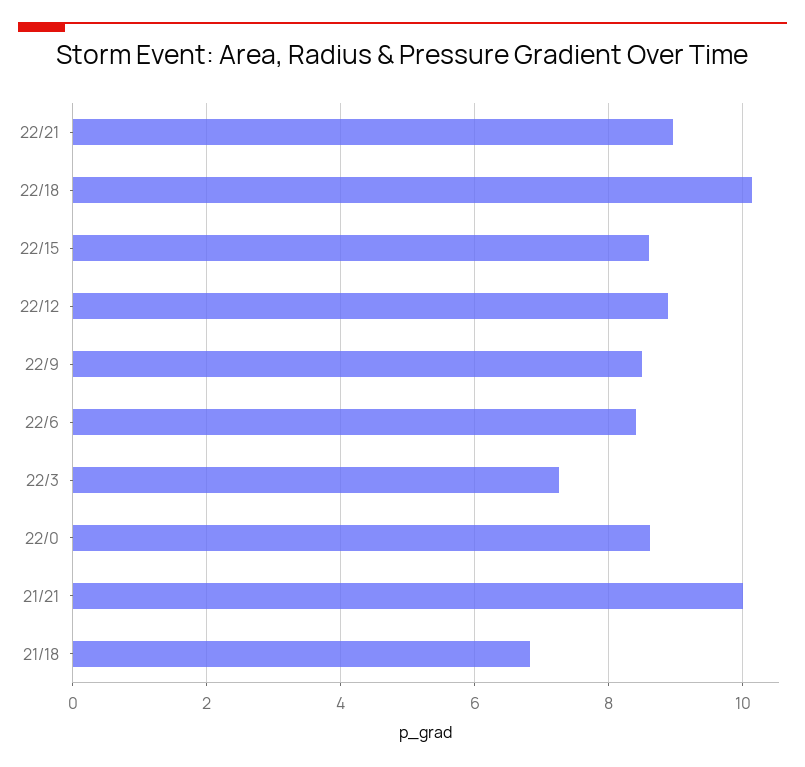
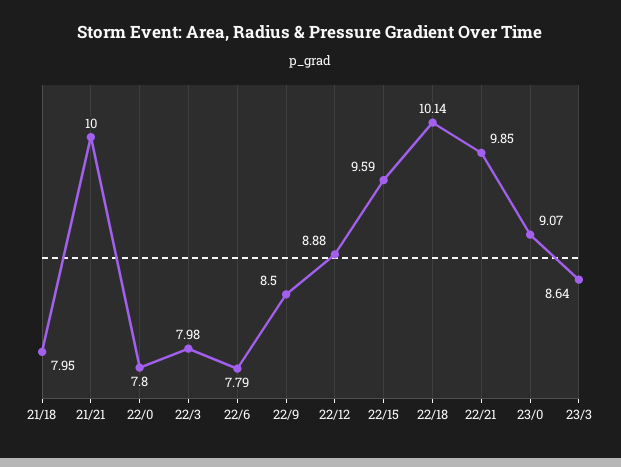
22/21: 9 -> 9.85
22/15: 8.6 -> 9.59
22/6: 8.4 -> 7.79
22/3: 7.2 -> 7.98
22/0: 8.6 -> 7.8
21/18: 6.8 -> 7.95
23/0: none -> 9.07
23/3: none -> 8.64

